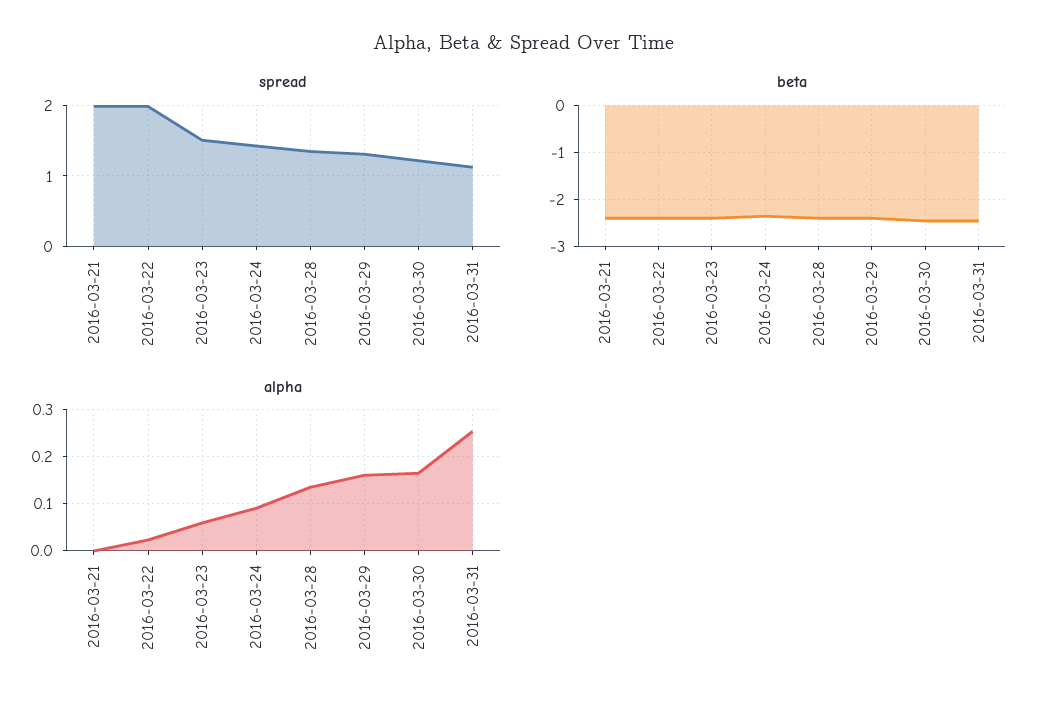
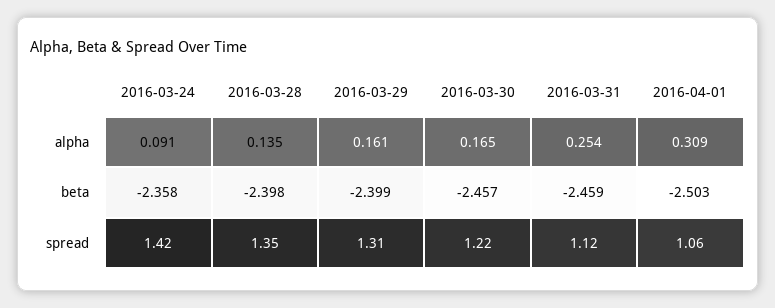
spread, 2016-03-21: 2 -> none
spread, 2016-03-22: 2 -> none
spread, 2016-03-23: 1.5 -> none
beta, 2016-03-21: -2.4 -> none
beta, 2016-03-22: -2.4 -> none
beta, 2016-03-23: -2.4 -> none
alpha, 2016-03-21: 0 -> none
alpha, 2016-03-22: 0.02 -> none
alpha, 2016-03-23: 0.06 -> none
alpha, 2016-04-01: none -> 0.309
beta, 2016-04-01: none -> -2.503
spread, 2016-04-01: none -> 1.06

